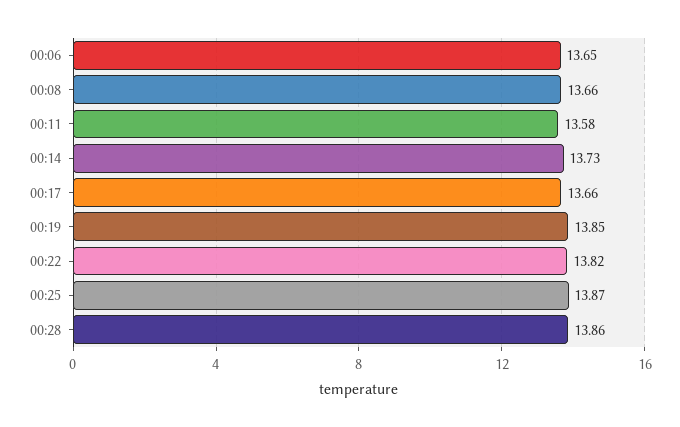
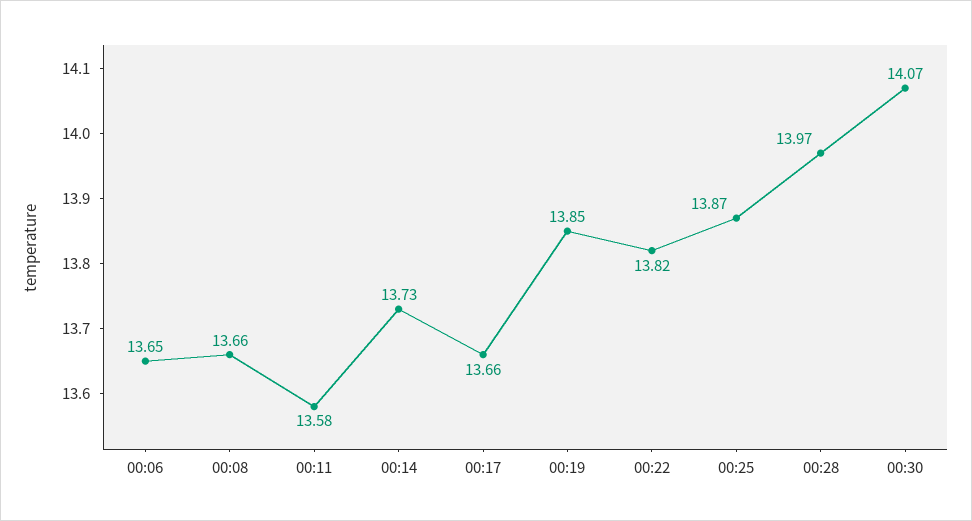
00:28: 13.86 -> 13.97
00:30: none -> 14.07

